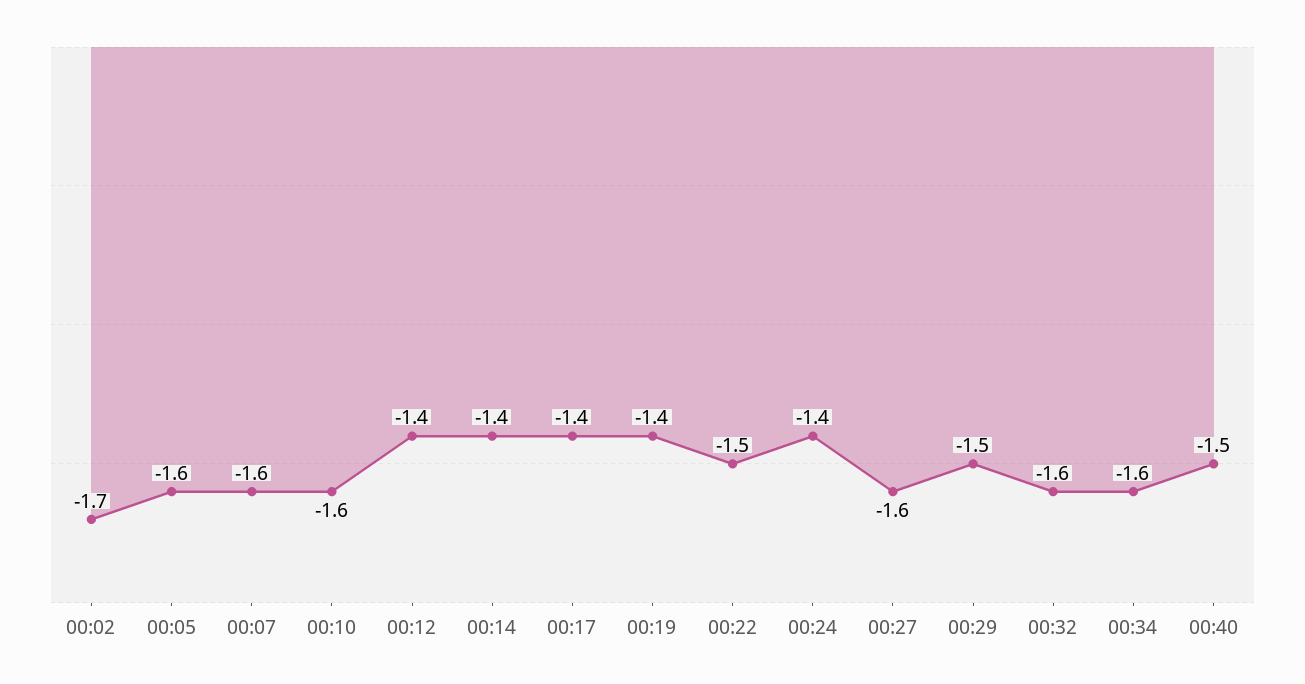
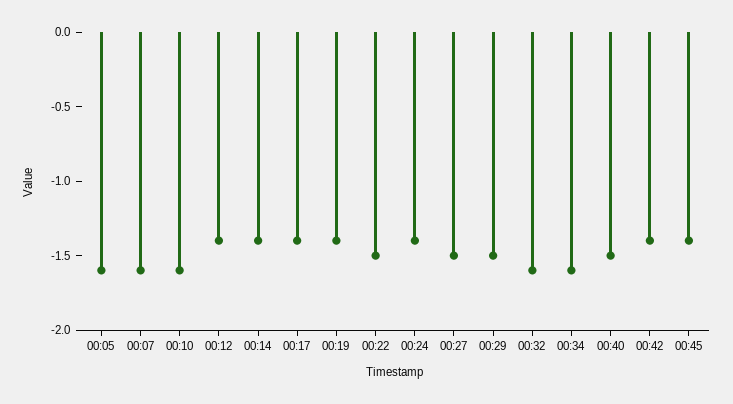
00:02: -1.7 -> none
00:27: -1.6 -> -1.5
00:42: none -> -1.4
00:45: none -> -1.4

